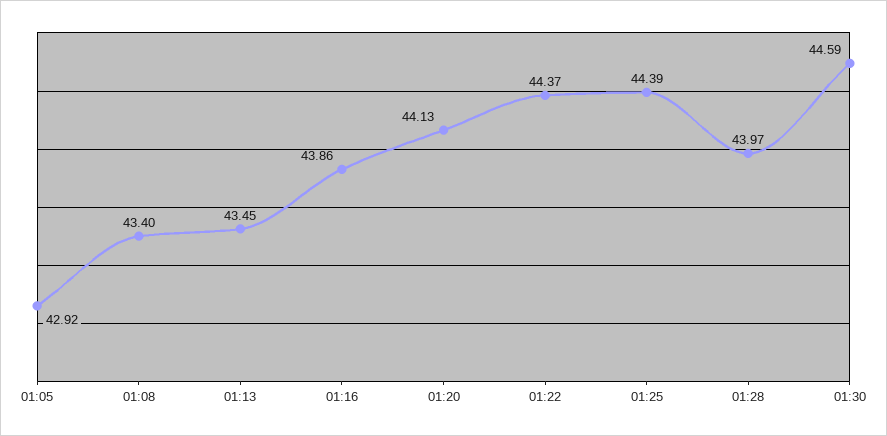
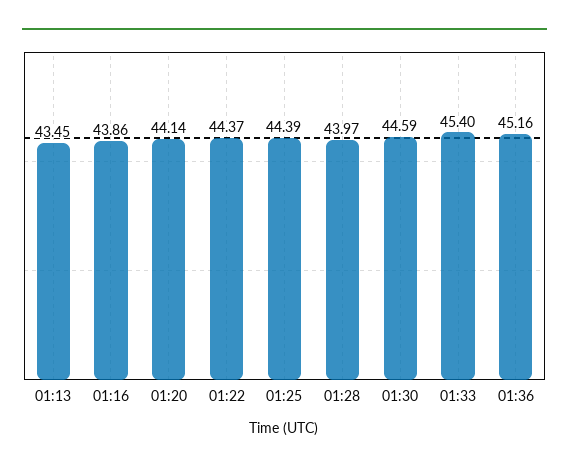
01:05: 42.92 -> none
01:08: 43.4 -> none
01:20: 44.13 -> 44.14
01:33: none -> 45.4
01:36: none -> 45.16

